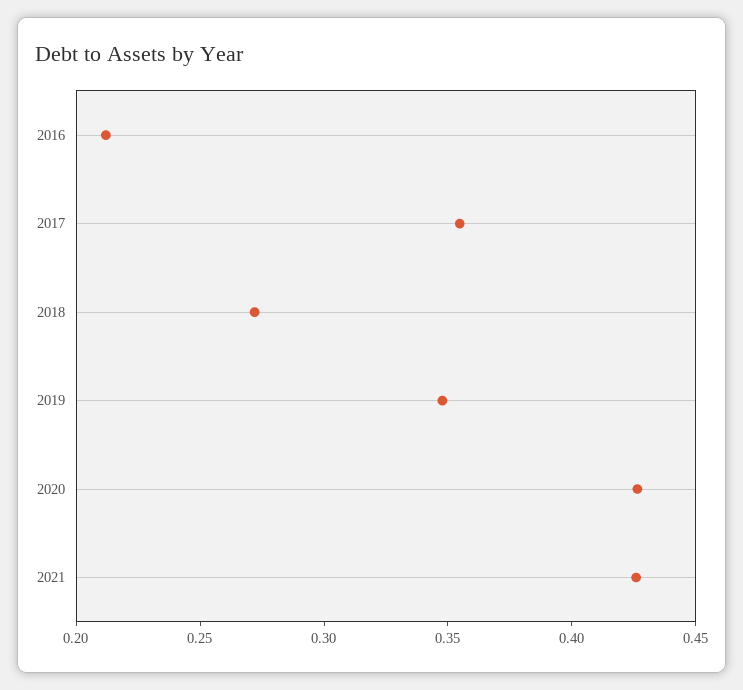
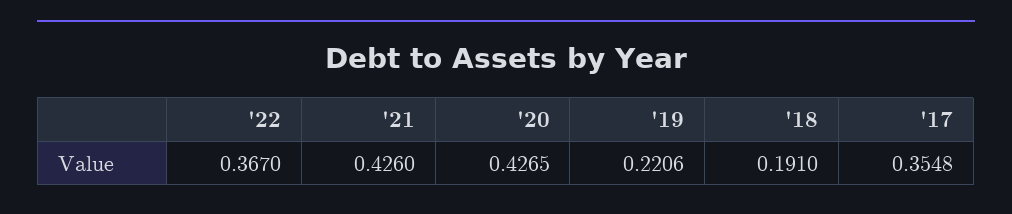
2016: 0.21 -> none
2018: 0.27 -> 0.191
2019: 0.35 -> 0.2206
'22: none -> 0.367

